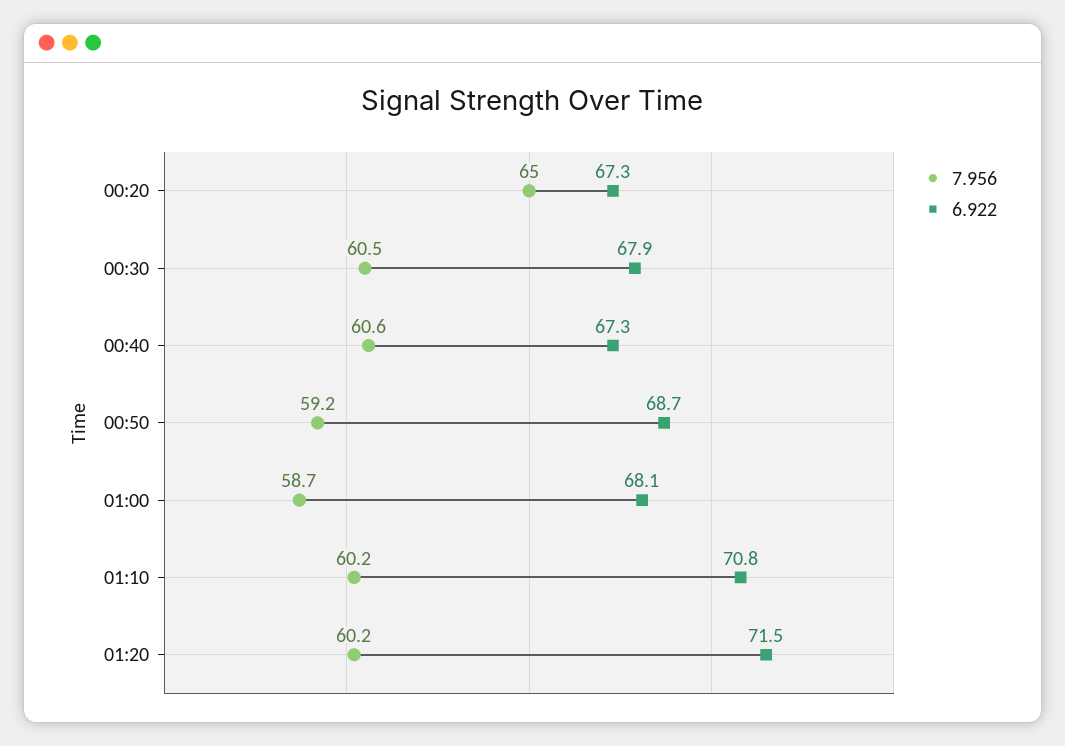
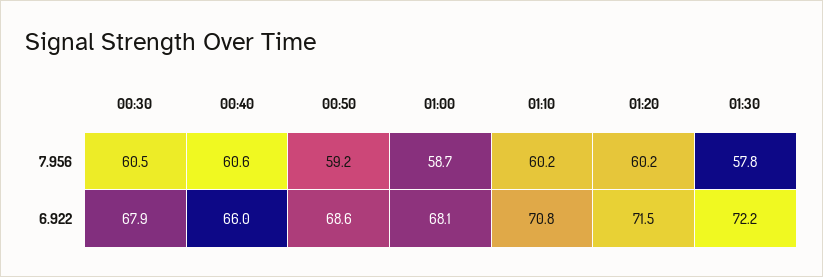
7.956, 00:20: 65 -> none
6.922, 00:20: 67.3 -> none
6.922, 00:40: 67.3 -> 66
6.922, 00:50: 68.7 -> 68.6
7.956, 01:30: none -> 57.8
6.922, 01:30: none -> 72.2

